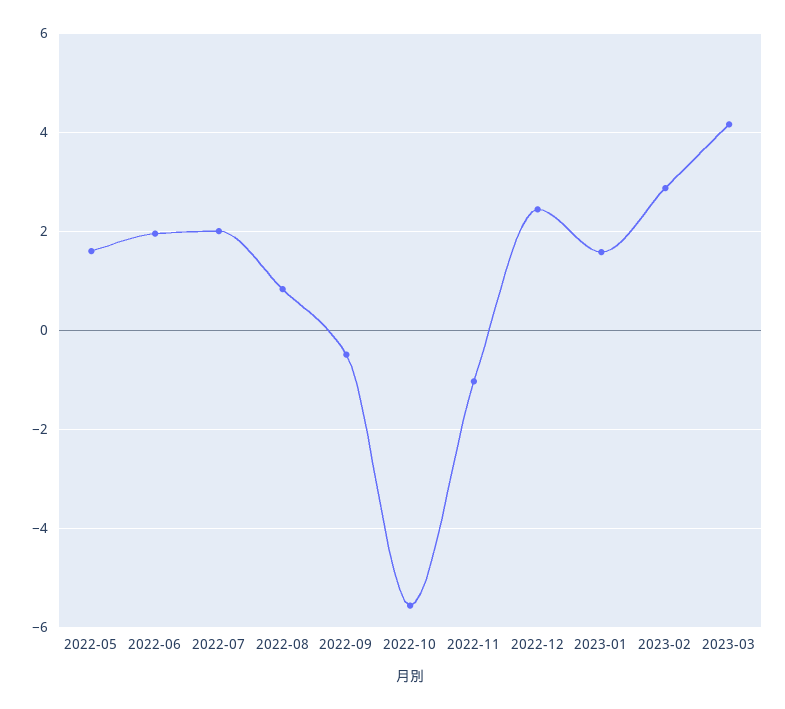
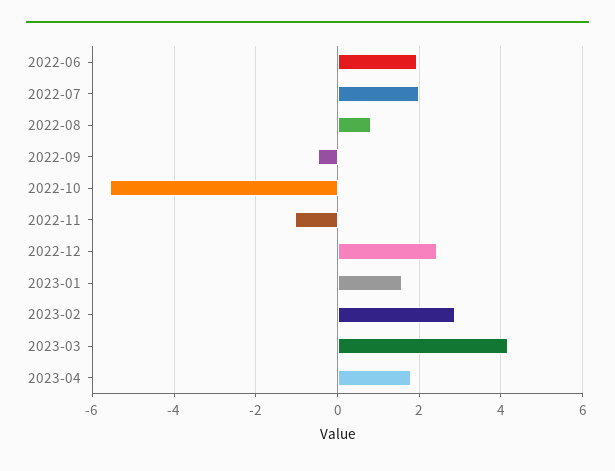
2022-05: 1.6 -> none
2023-04: none -> 1.8

